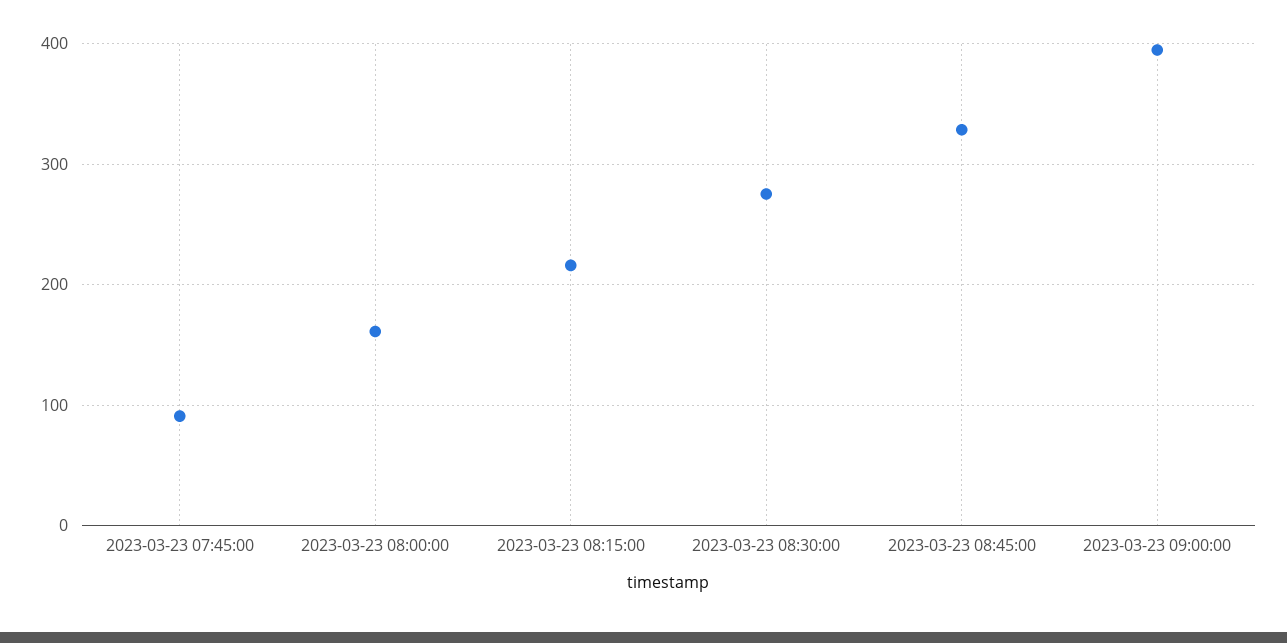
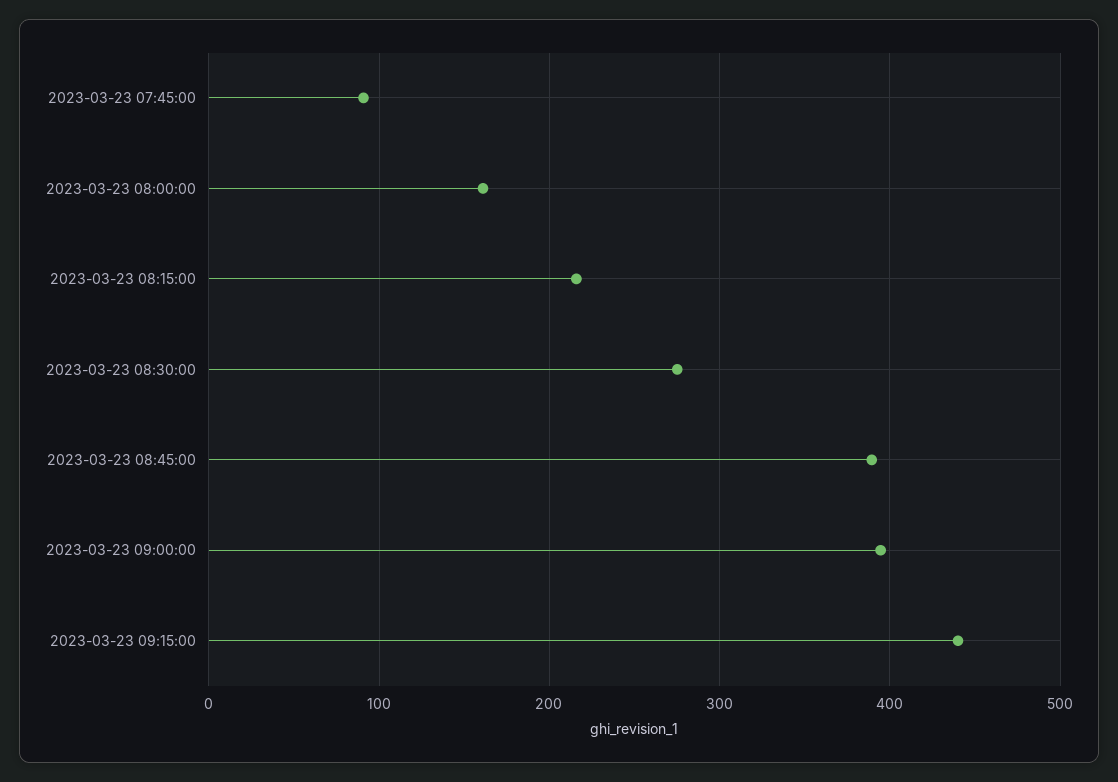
2023-03-23 08:45:00: 330 -> 390
2023-03-23 09:15:00: none -> 440

